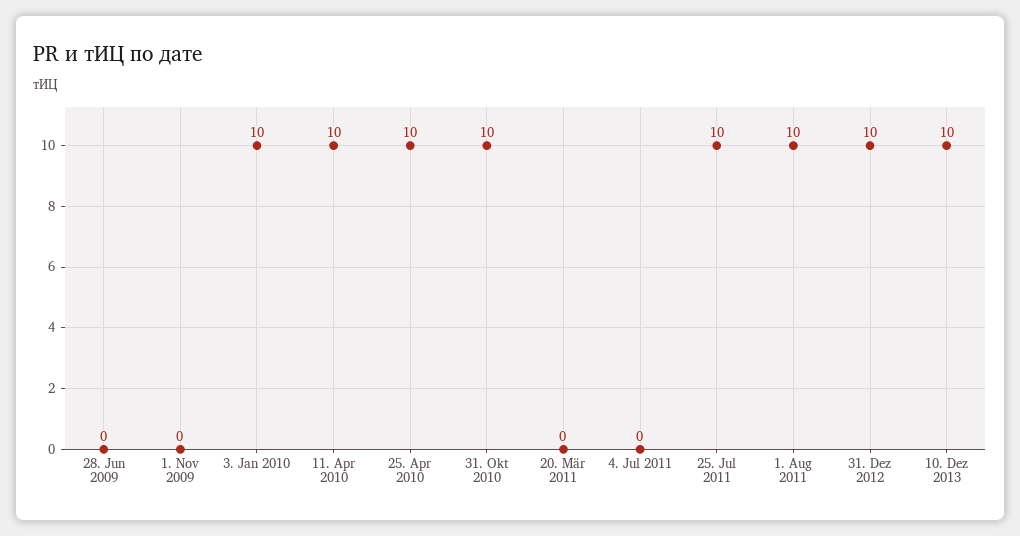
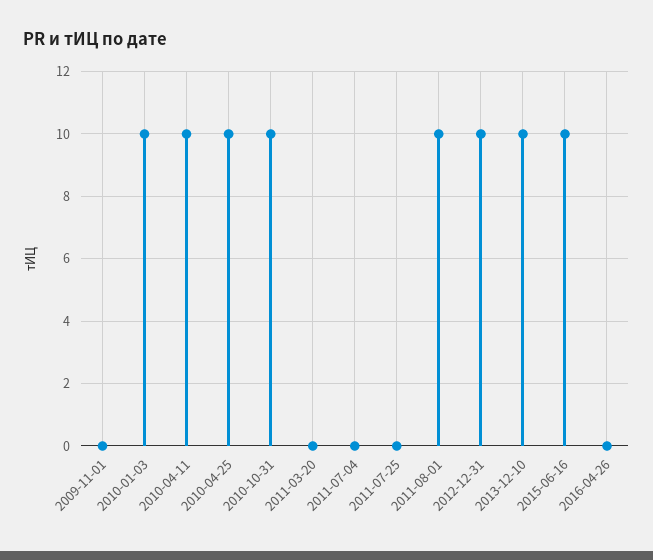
28. Jun 2009: 0 -> none
25. Jul 2011: 10 -> 0
2015-06-16: none -> 10
2016-04-26: none -> 0

